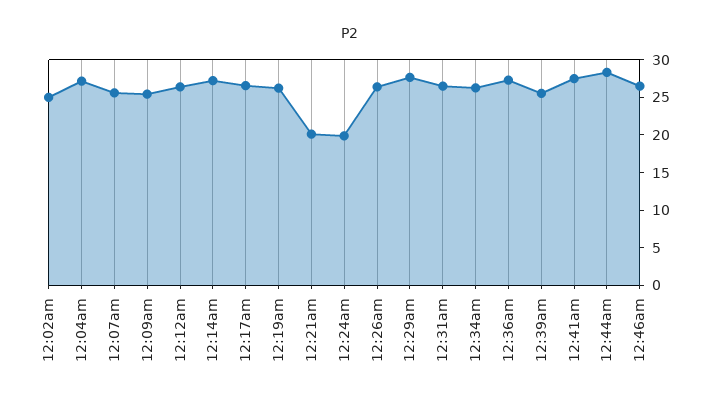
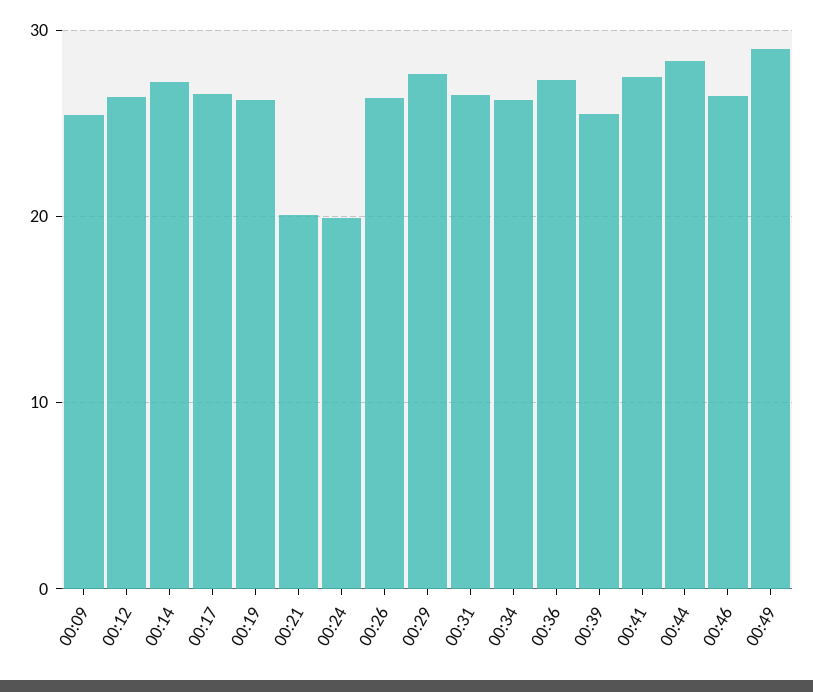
12:02am: 25 -> none
12:04am: 27.5 -> none
12:07am: 25 -> none
00:49: none -> 29

